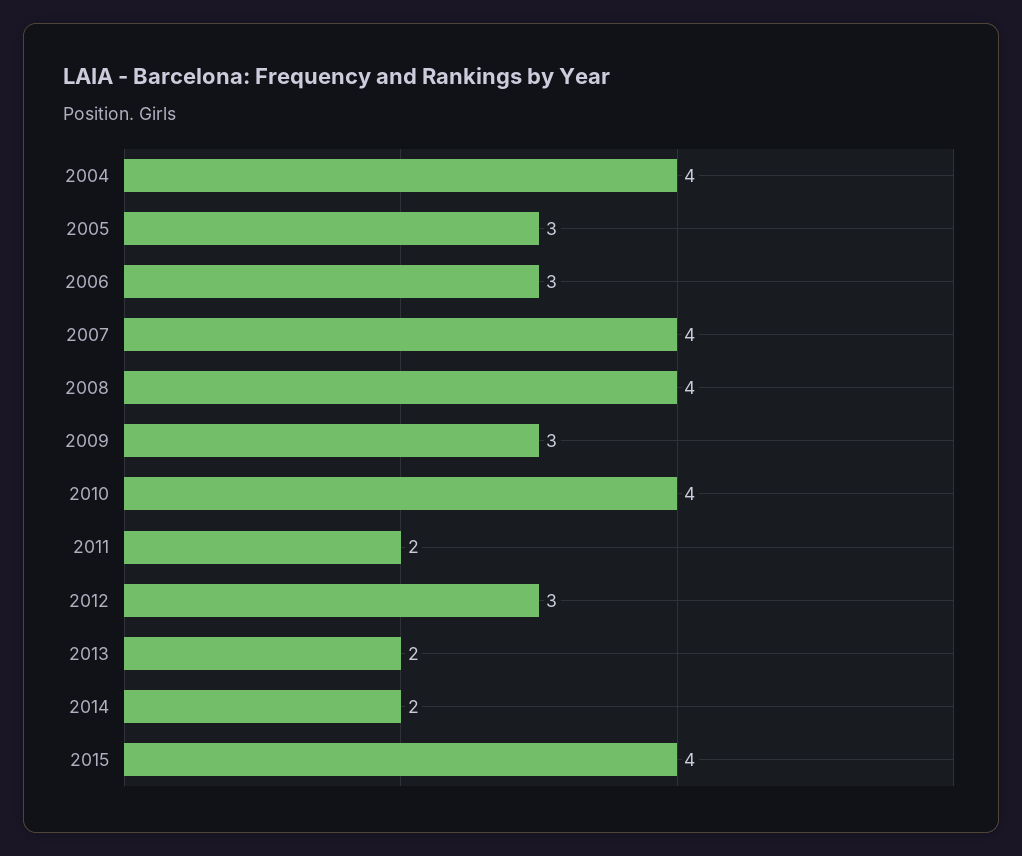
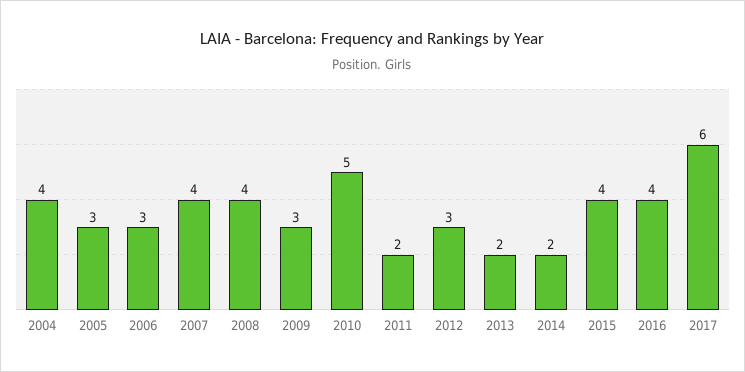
2010: 4 -> 5
2016: none -> 4
2017: none -> 6

